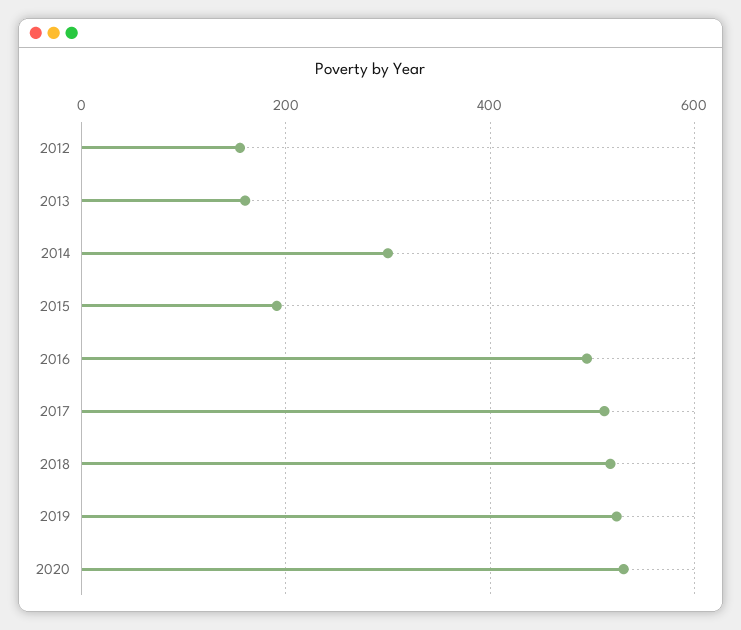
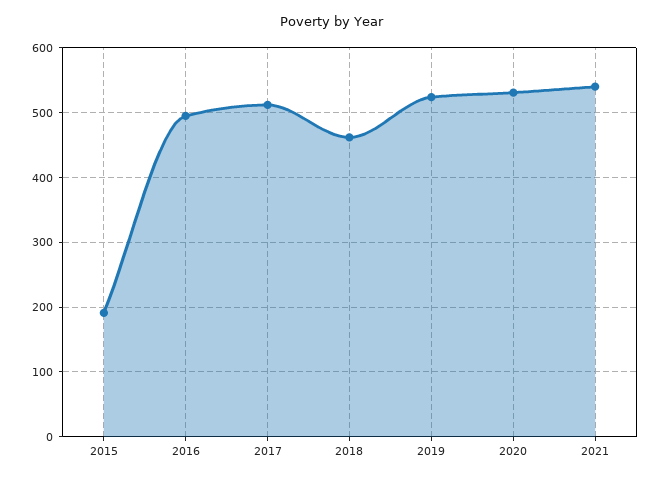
2012: 160 -> none
2013: 160 -> none
2014: 300 -> none
2018: 520 -> 460
2021: none -> 540

